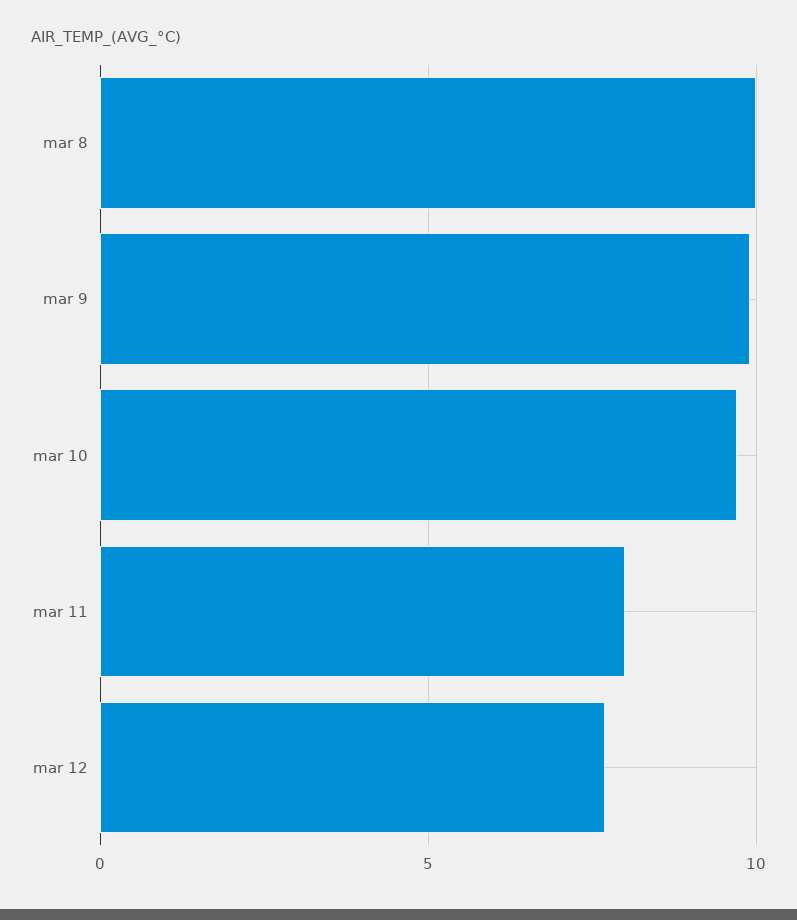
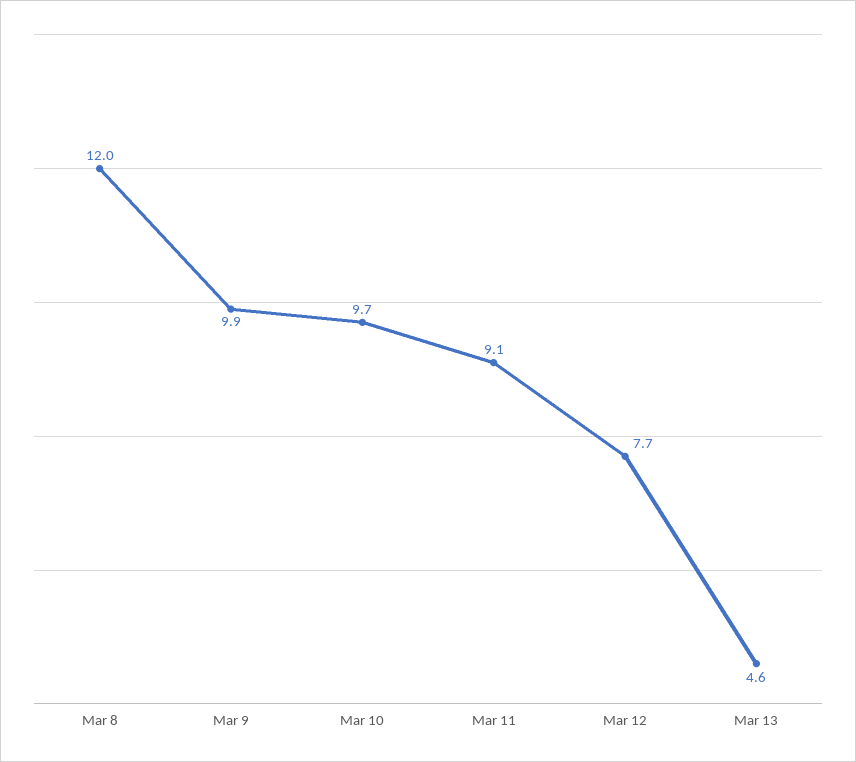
mar 8: 10 -> 12
mar 11: 8 -> 9.1
Mar 13: none -> 4.6

